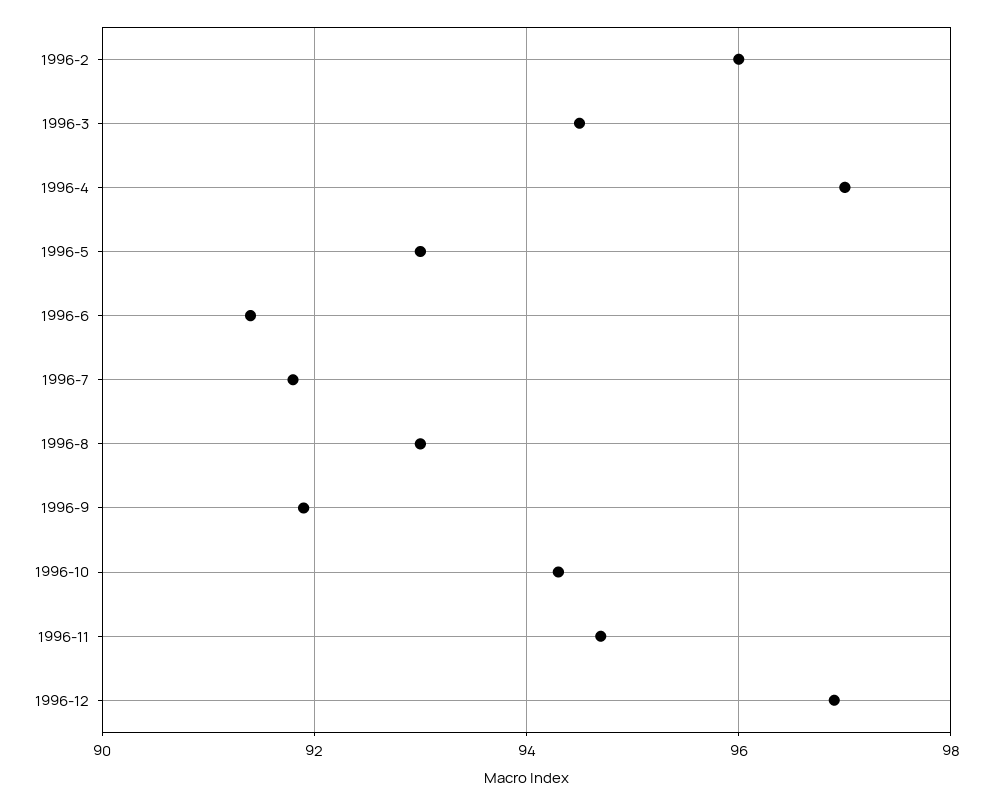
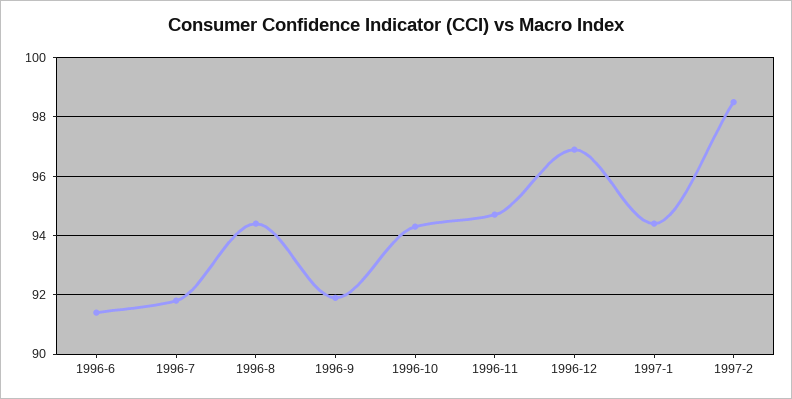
1996-2: 96 -> none
1996-3: 94.5 -> none
1996-4: 97 -> none
1996-5: 93 -> none
1996-8: 93 -> 94.5
1997-1: none -> 94.5
1997-2: none -> 98.5

